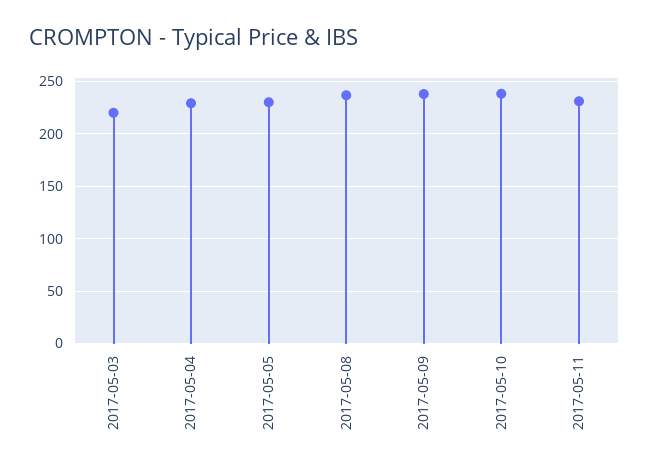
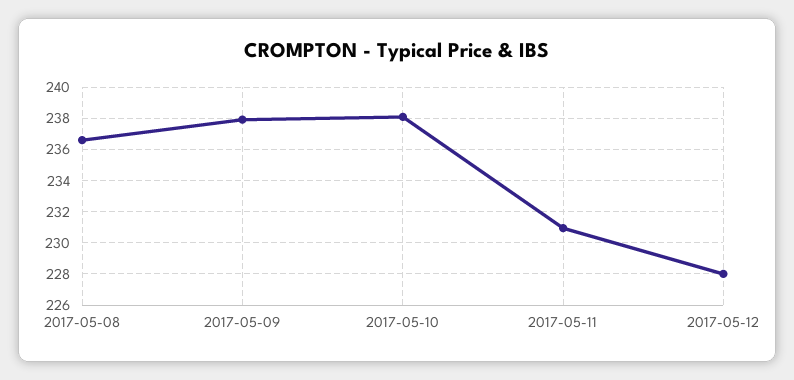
2017-05-03: 220 -> none
2017-05-04: 230 -> none
2017-05-05: 230 -> none
2017-05-12: none -> 228

